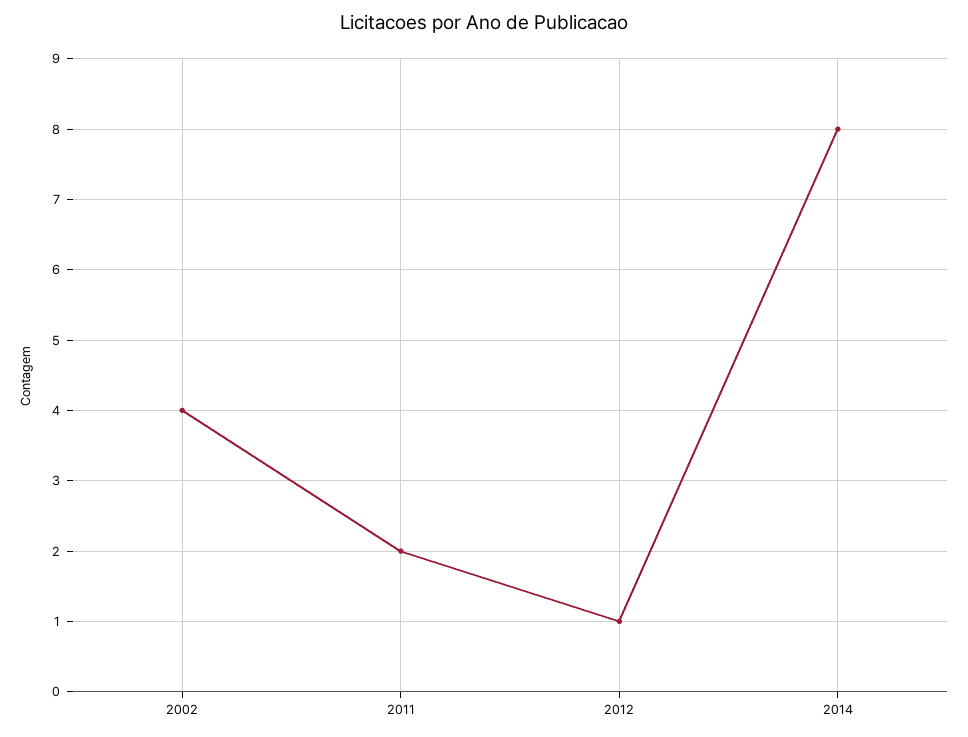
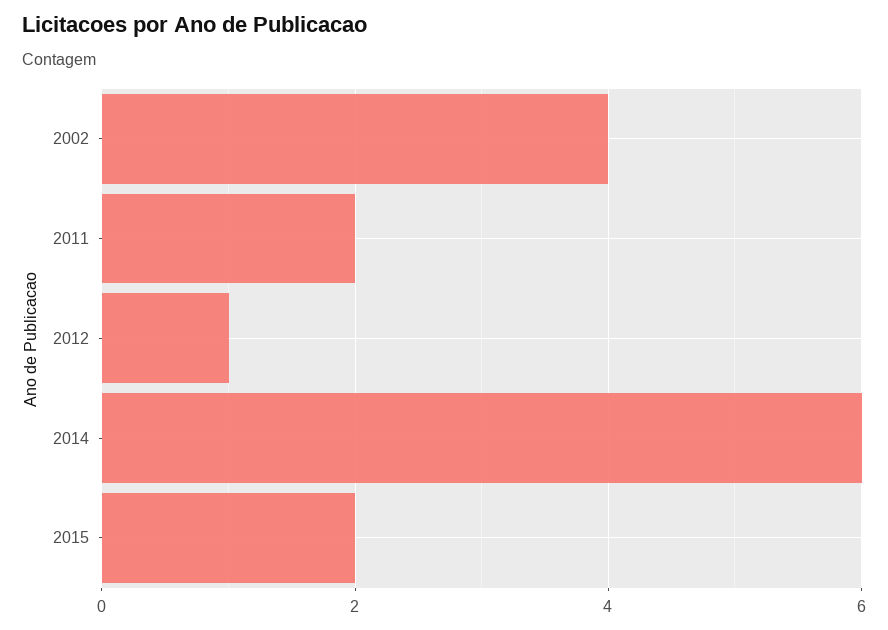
2014: 8 -> 6
2015: none -> 2

